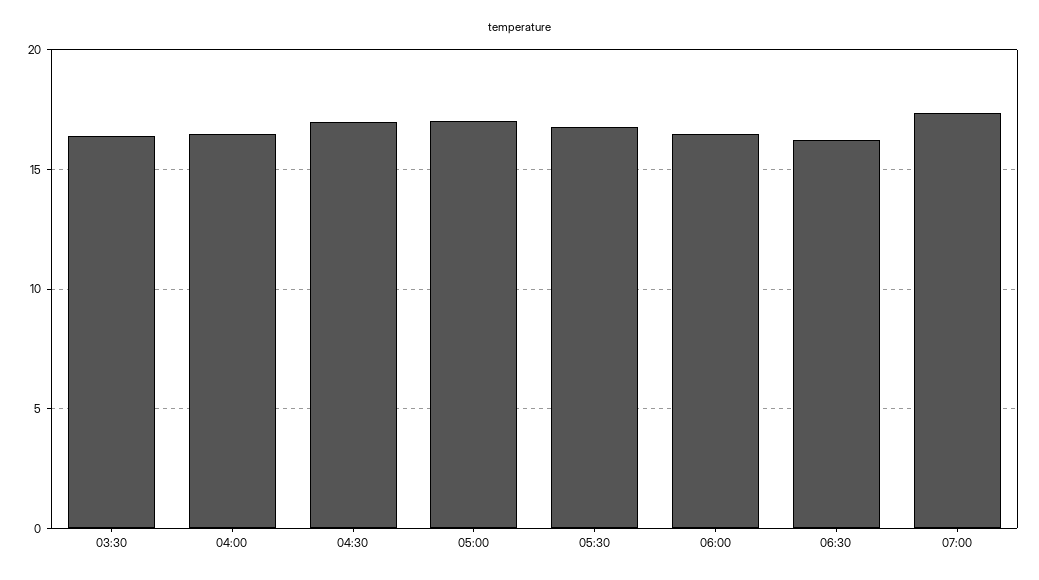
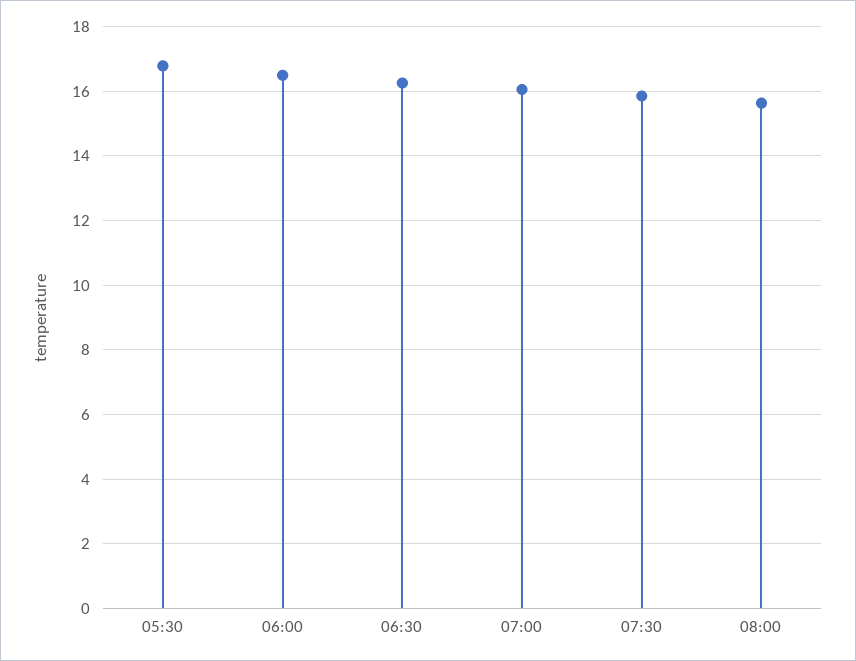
03:30: 16.5 -> none
04:00: 16.5 -> none
04:30: 17 -> none
05:00: 17 -> none
07:00: 17.5 -> 16
07:30: none -> 15.8
08:00: none -> 15.6

